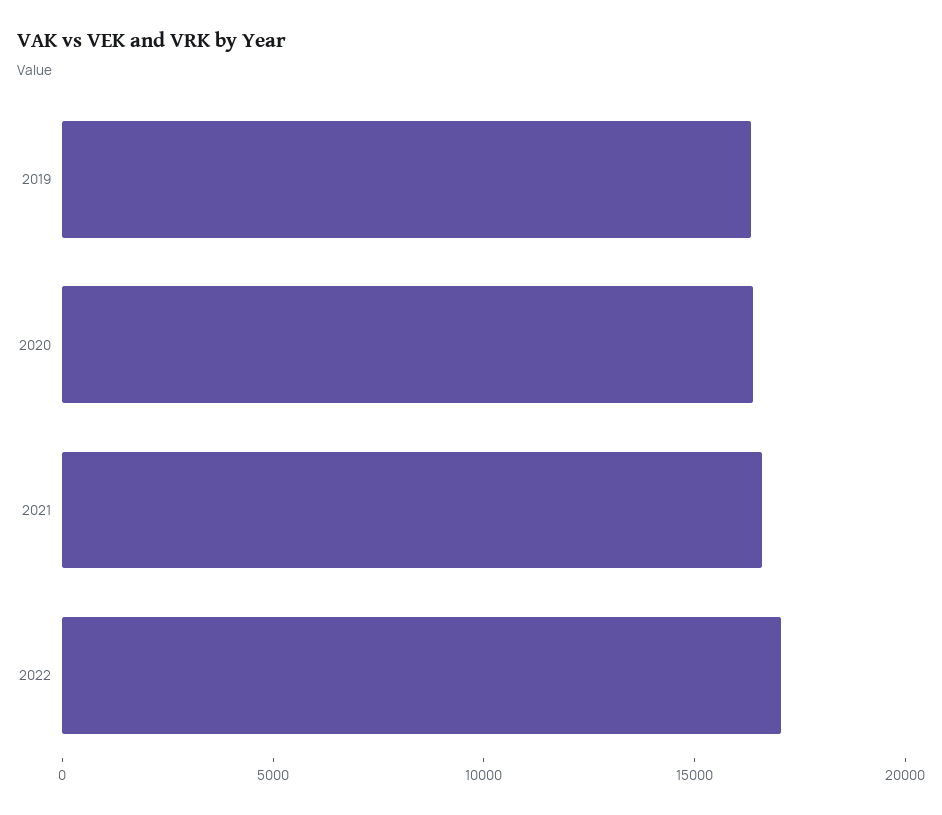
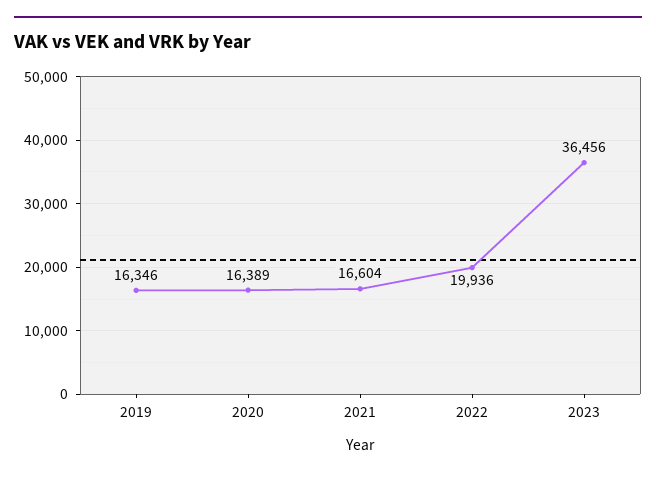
2022: 17000 -> 19936
2023: none -> 36456

